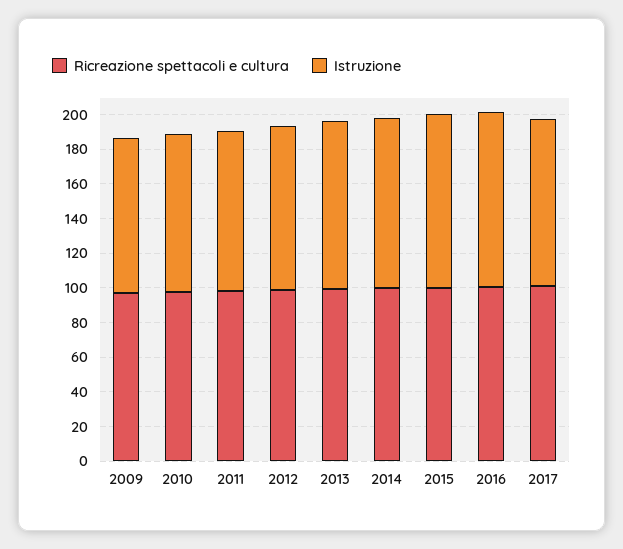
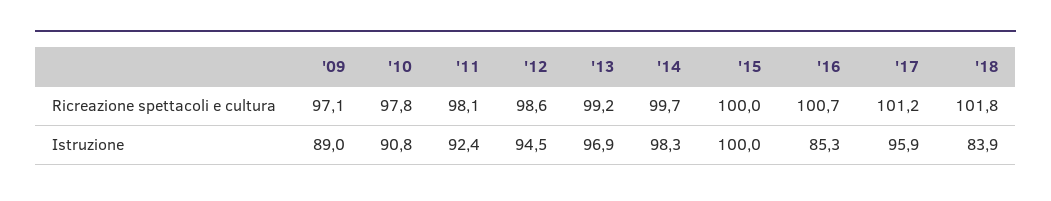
Istruzione, 2016: 100 -> 85.3
Ricreazione spettacoli e cultura, '18: none -> 101.8
Istruzione, '18: none -> 83.9

